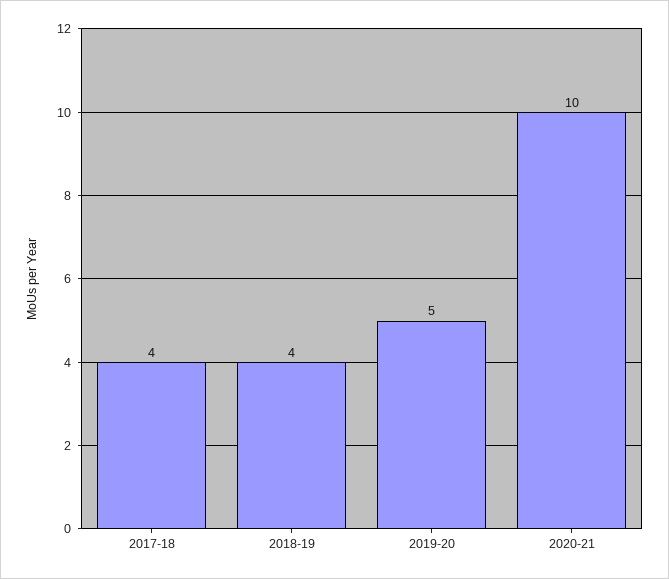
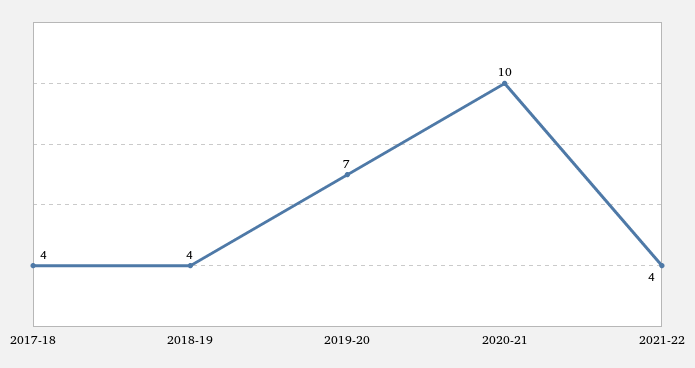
2019-20: 5 -> 7
2021-22: none -> 4

